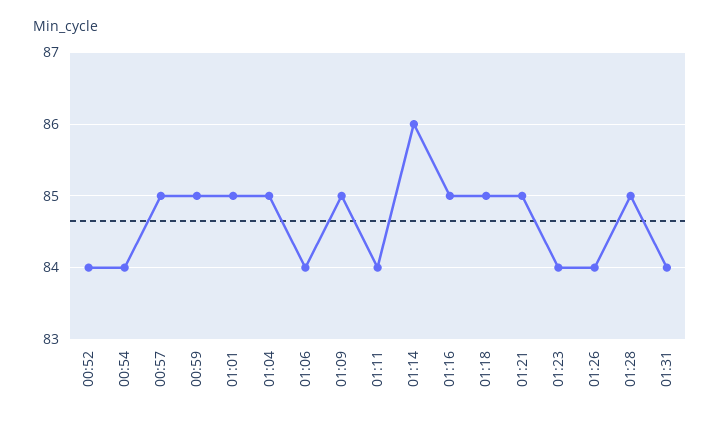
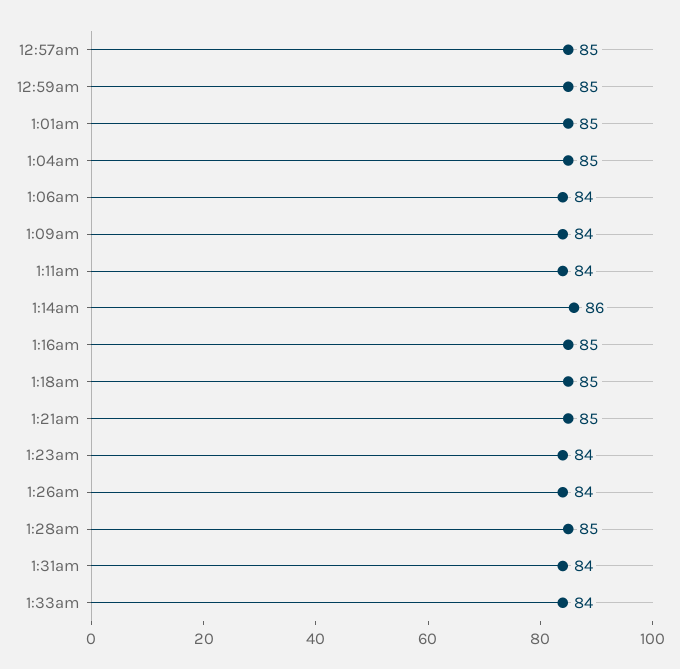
00:52: 84 -> none
00:54: 84 -> none
01:09: 85 -> 84
1:33am: none -> 84

